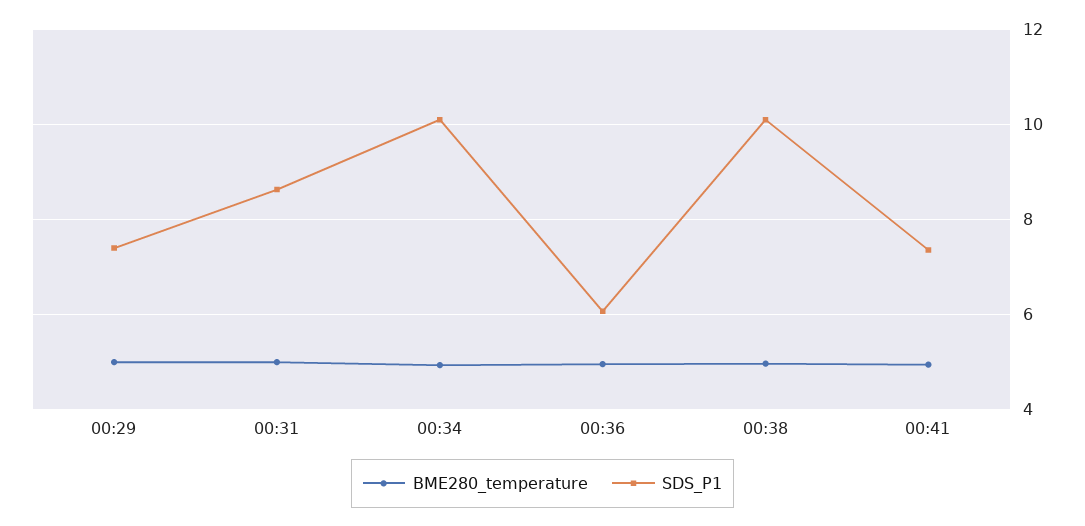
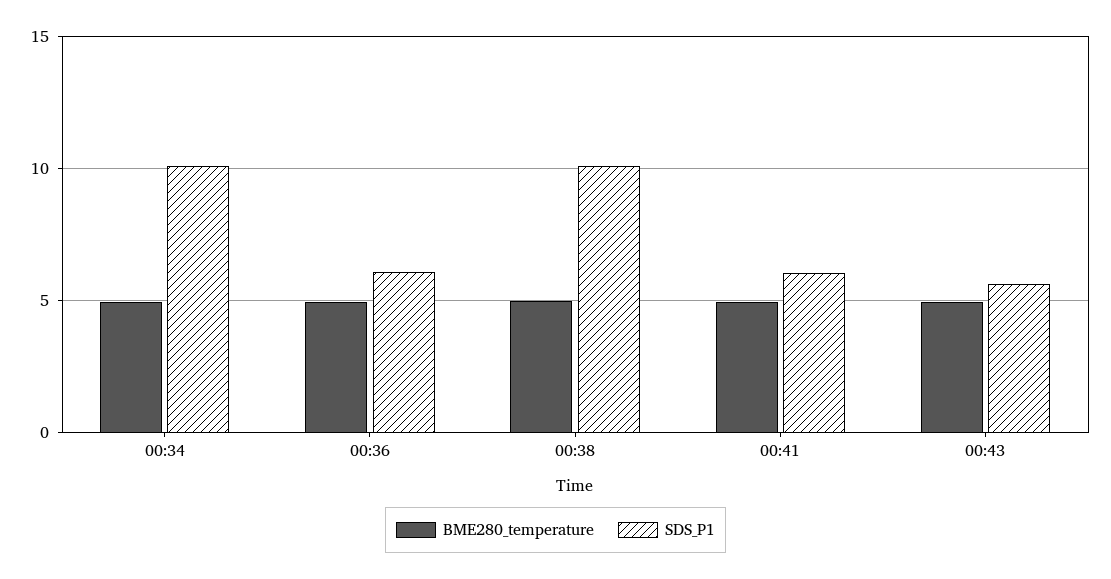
BME280_temperature, 00:29: 5 -> none
SDS_P1, 00:29: 7.4 -> none
BME280_temperature, 00:31: 5 -> none
SDS_P1, 00:31: 8.6 -> none
SDS_P1, 00:41: 7.4 -> 6
BME280_temperature, 00:43: none -> 5
SDS_P1, 00:43: none -> 5.5

